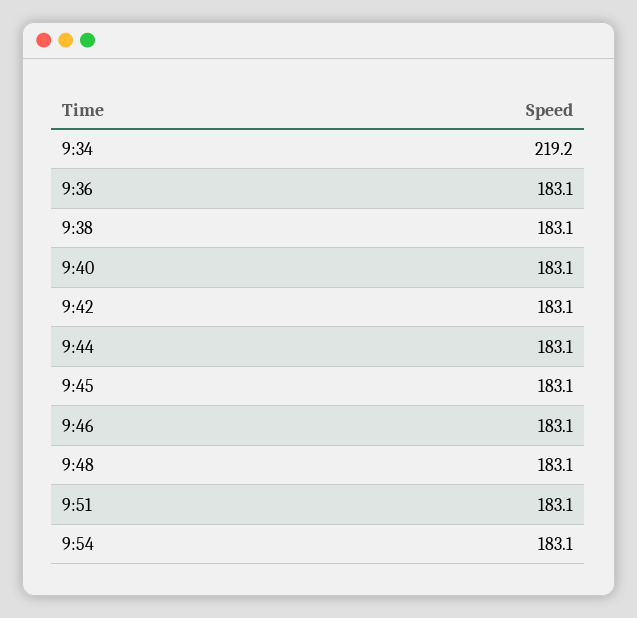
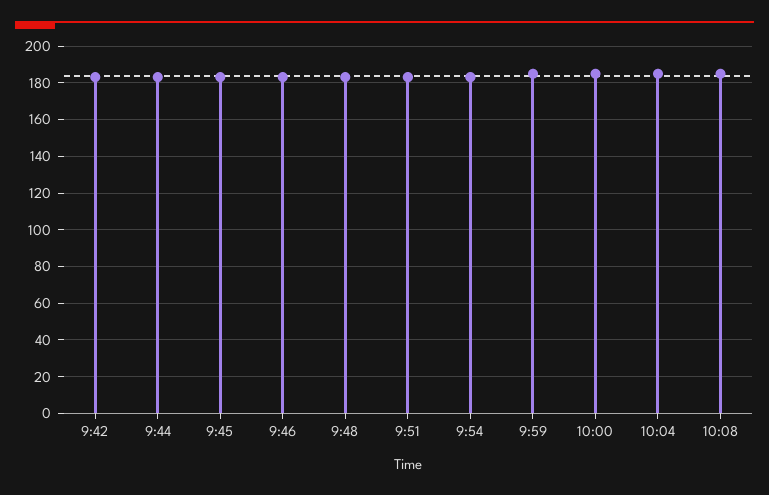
9:34: 219.2 -> none
9:36: 183.1 -> none
9:38: 183.1 -> none
9:40: 183.1 -> none
9:59: none -> 185
10:00: none -> 185
10:04: none -> 185
10:08: none -> 185

